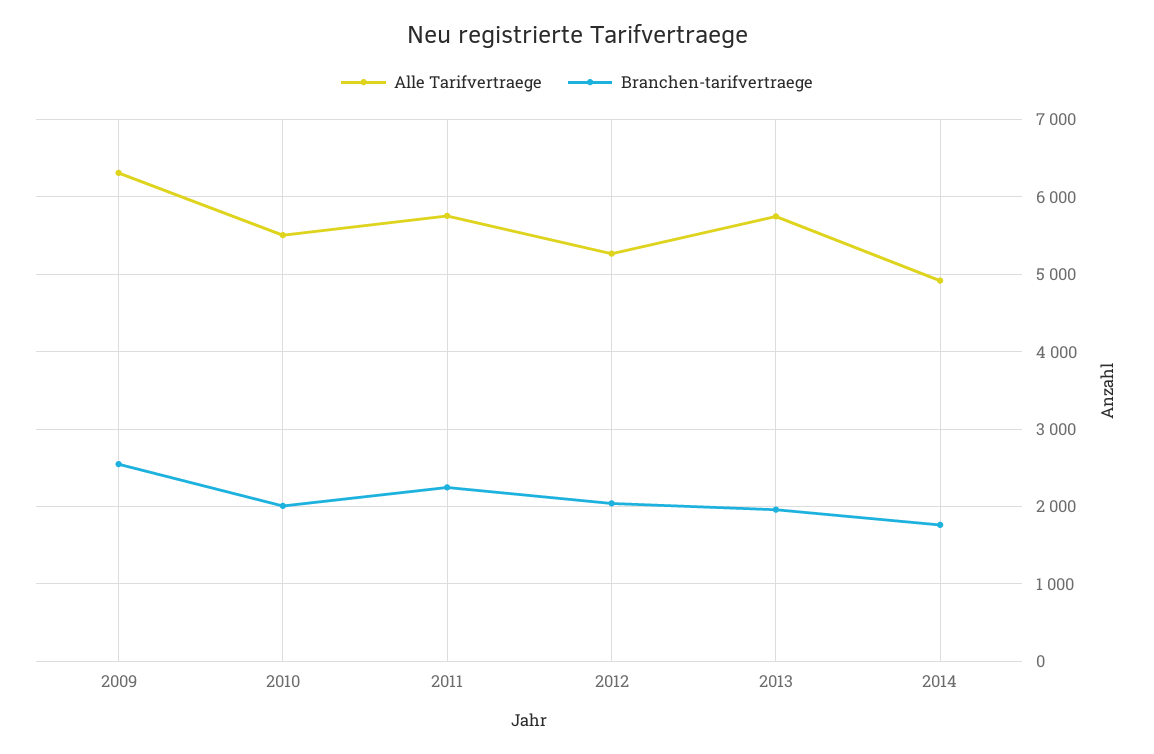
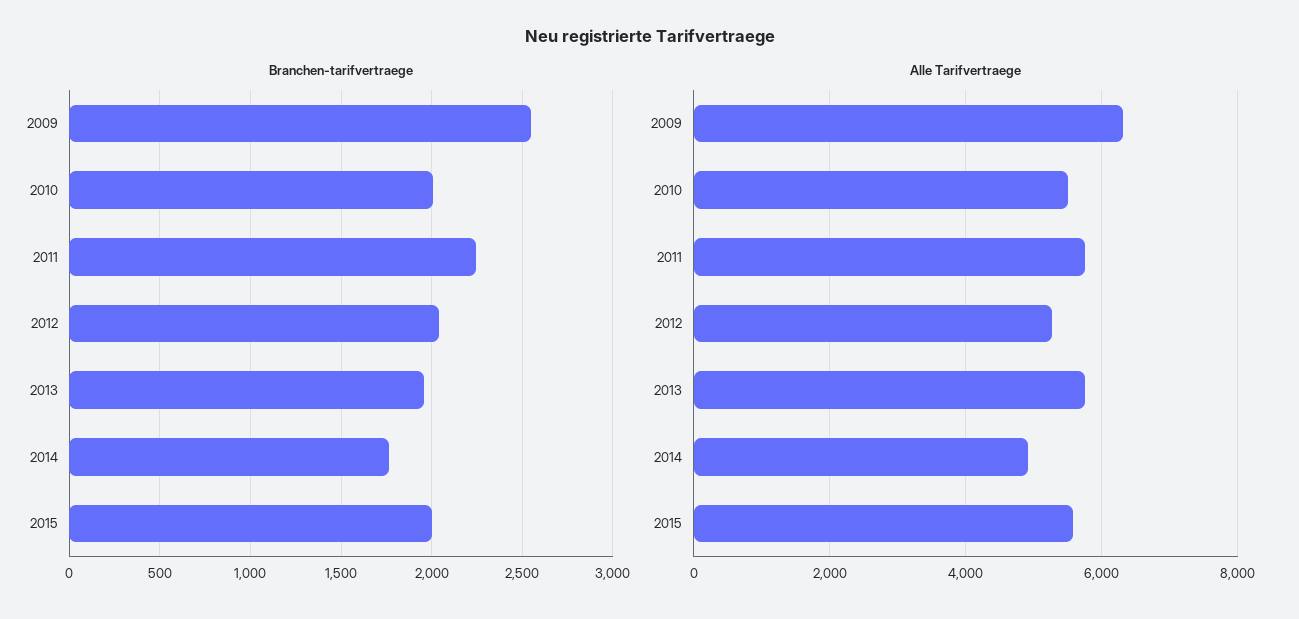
Branchen-tarifvertraege, 2015: none -> 2000
Alle Tarifvertraege, 2015: none -> 5600

